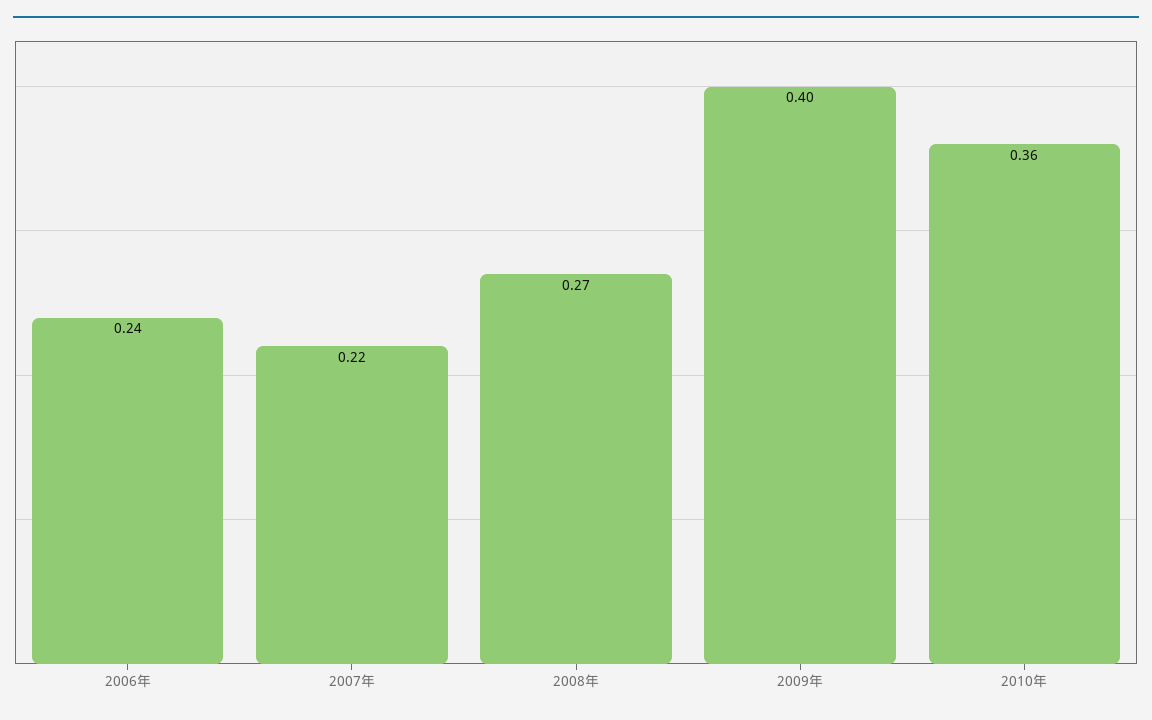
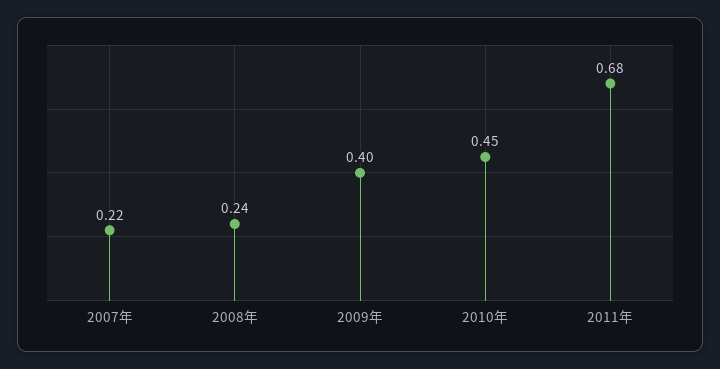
2006年: 0.24 -> none
2008年: 0.27 -> 0.24
2010年: 0.36 -> 0.45
2011年: none -> 0.68

